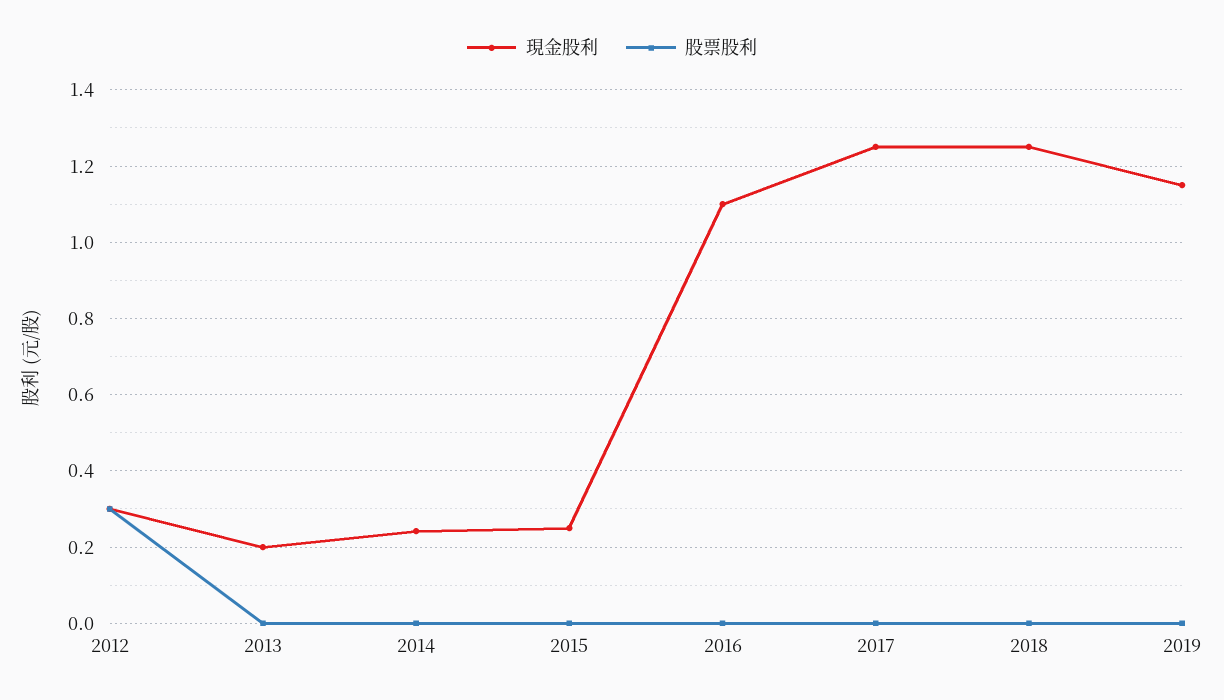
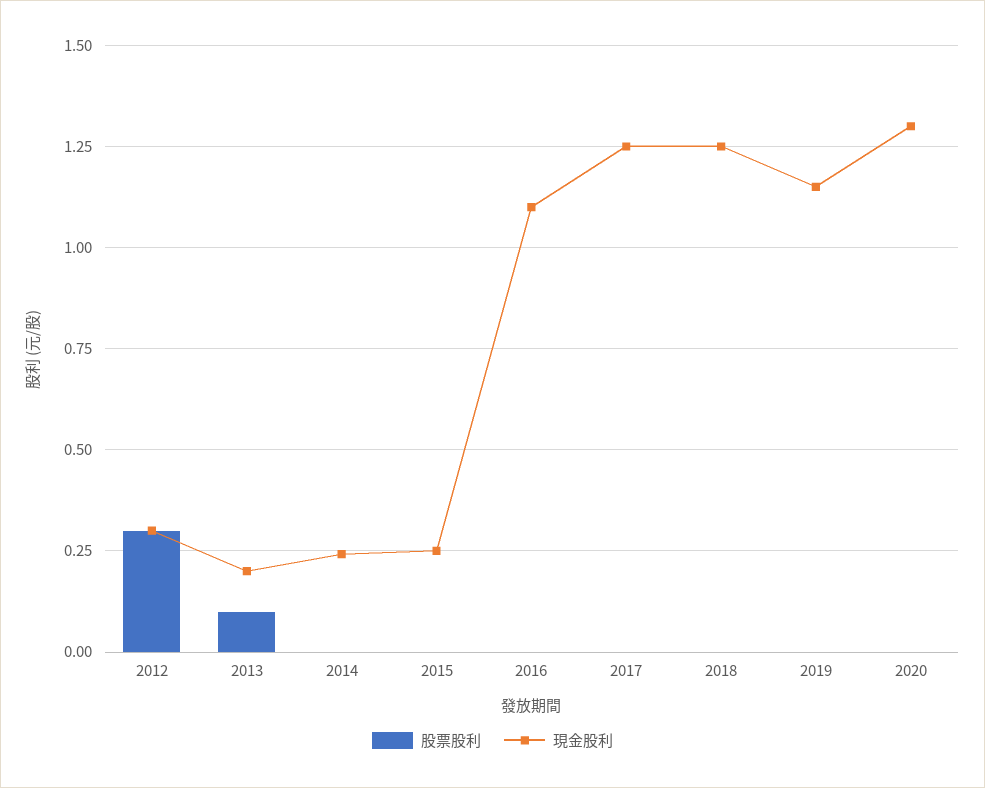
股票股利, 2013: 0 -> 0.1
股票股利, 2020: none -> 0
現金股利, 2020: none -> 1.3

